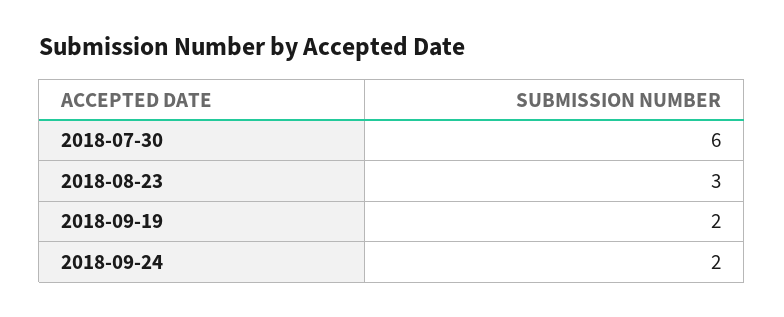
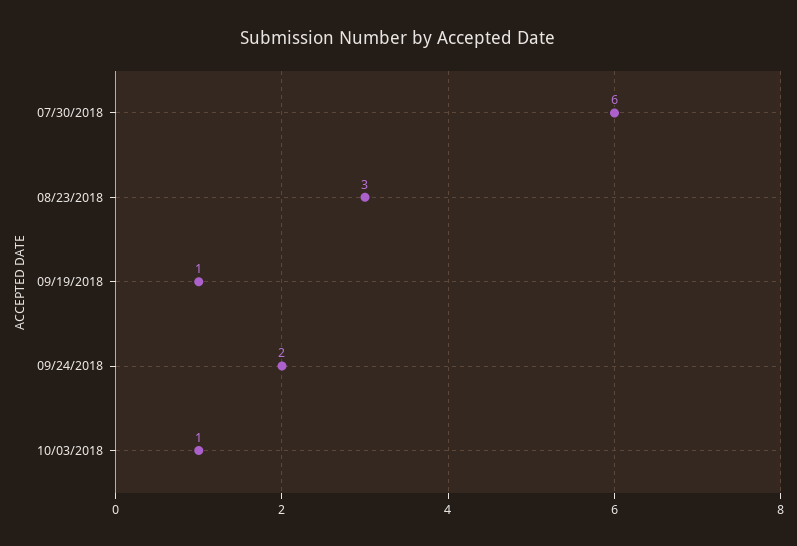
2018-09-19: 2 -> 1
10/03/2018: none -> 1

